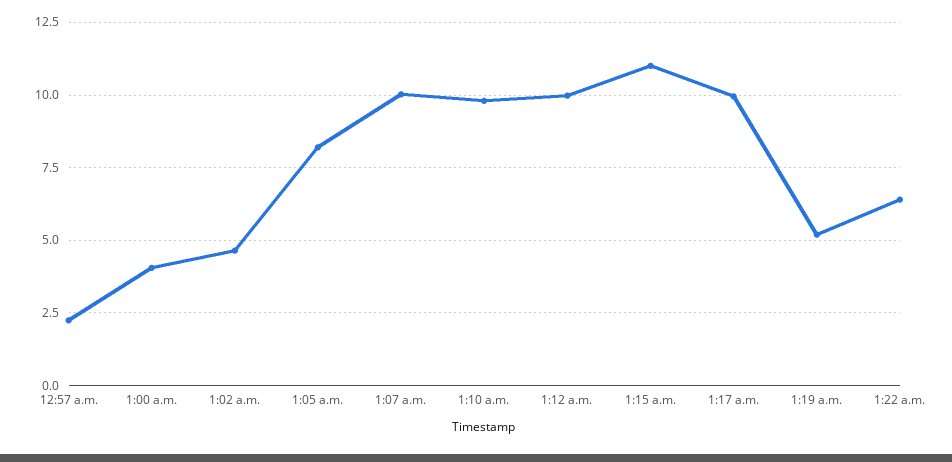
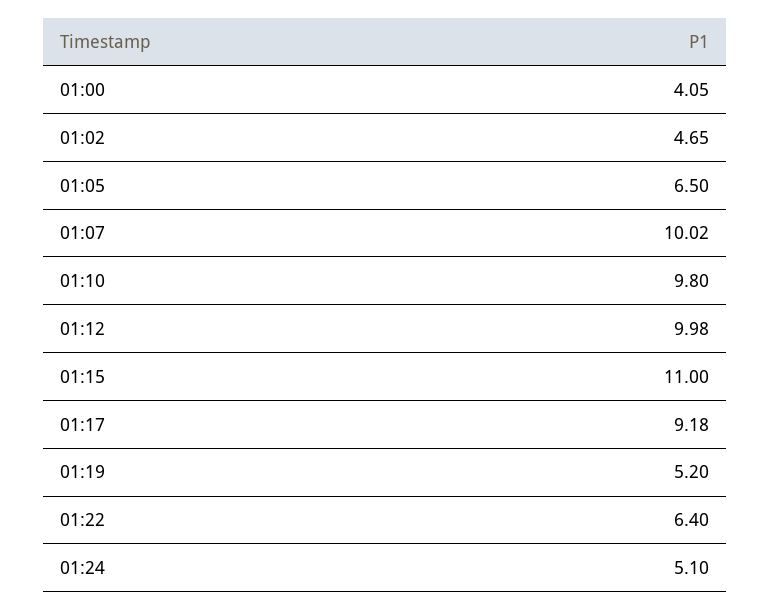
12:57 a.m.: 2.25 -> none
1:05 a.m.: 8.25 -> 6.5
1:17 a.m.: 10 -> 9.18
01:24: none -> 5.1

